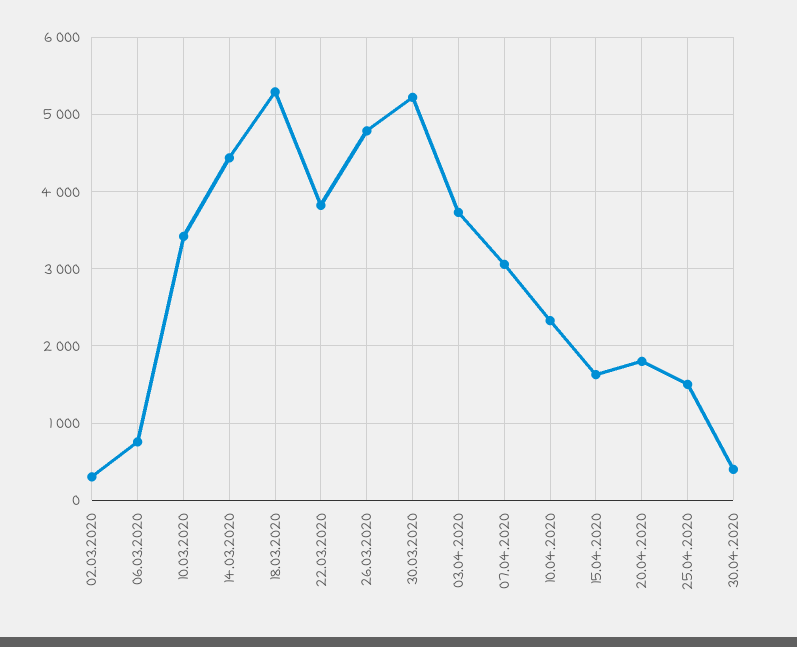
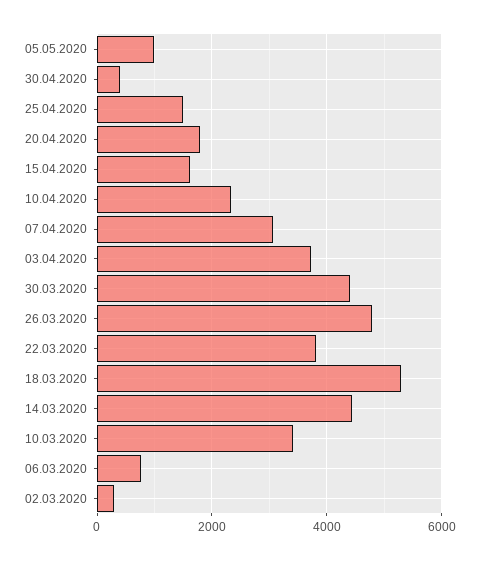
30.03.2020: 5200 -> 4400
05.05.2020: none -> 1000

